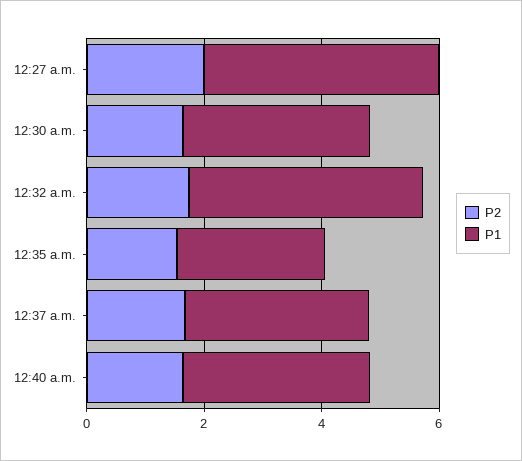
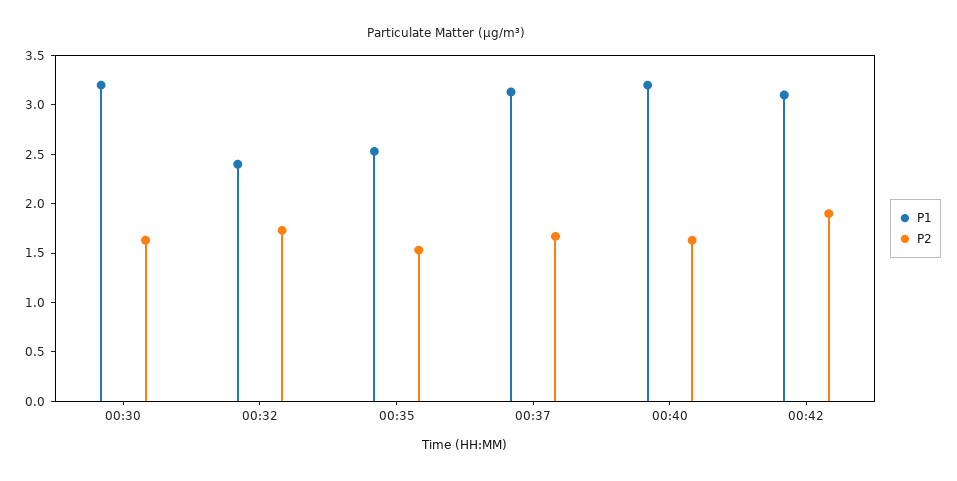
P2, 12:27 a.m.: 2 -> none
P1, 12:27 a.m.: 4 -> none
P1, 12:32 a.m.: 4 -> 2.4
P1, 00:42: none -> 3.1
P2, 00:42: none -> 1.9

